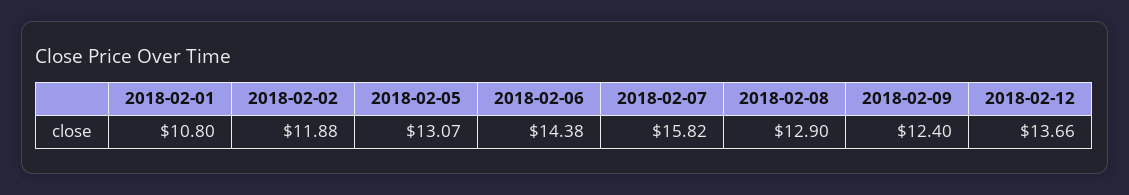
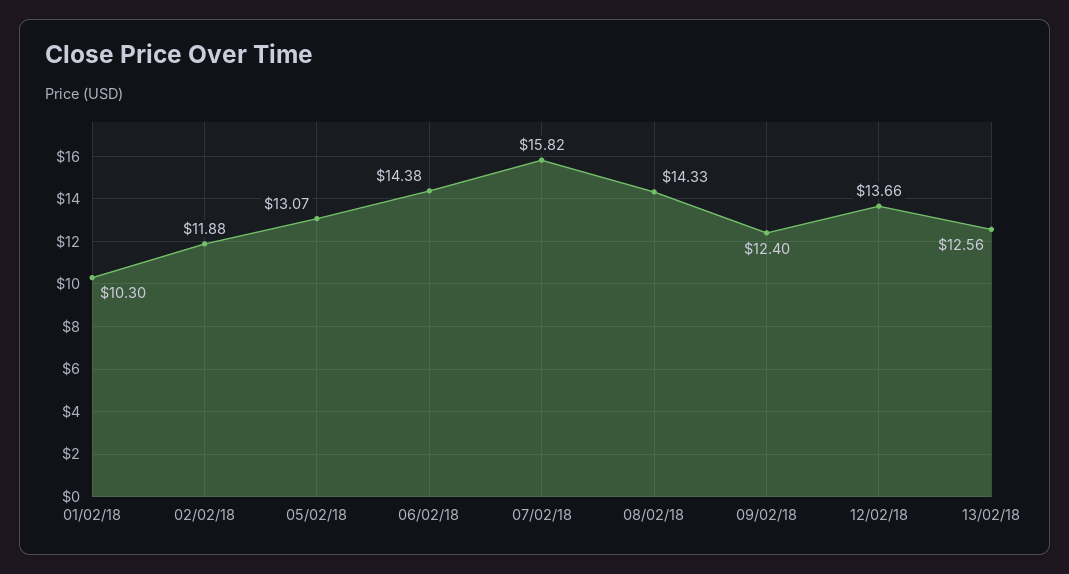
2018-02-01: 10.8 -> 10.3
2018-02-08: 12.9 -> 14.33
13/02/18: none -> 12.56

